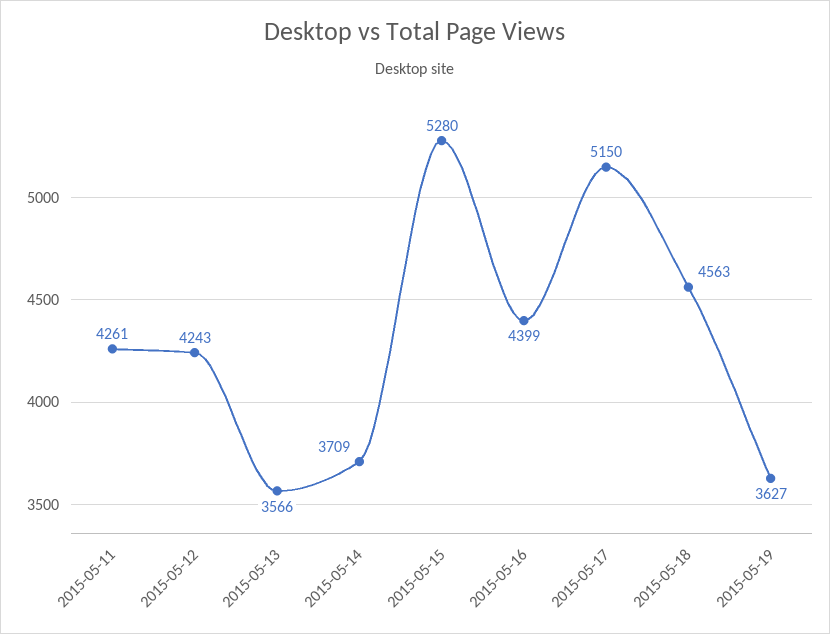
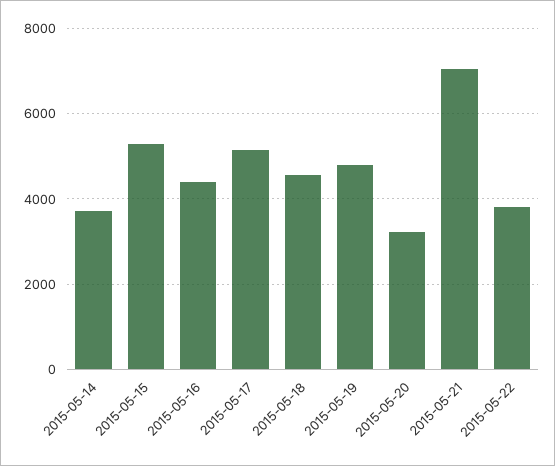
2015-05-11: 4261 -> none
2015-05-12: 4243 -> none
2015-05-13: 3566 -> none
2015-05-19: 3627 -> 4800
2015-05-20: none -> 3200
2015-05-21: none -> 7000
2015-05-22: none -> 3800

